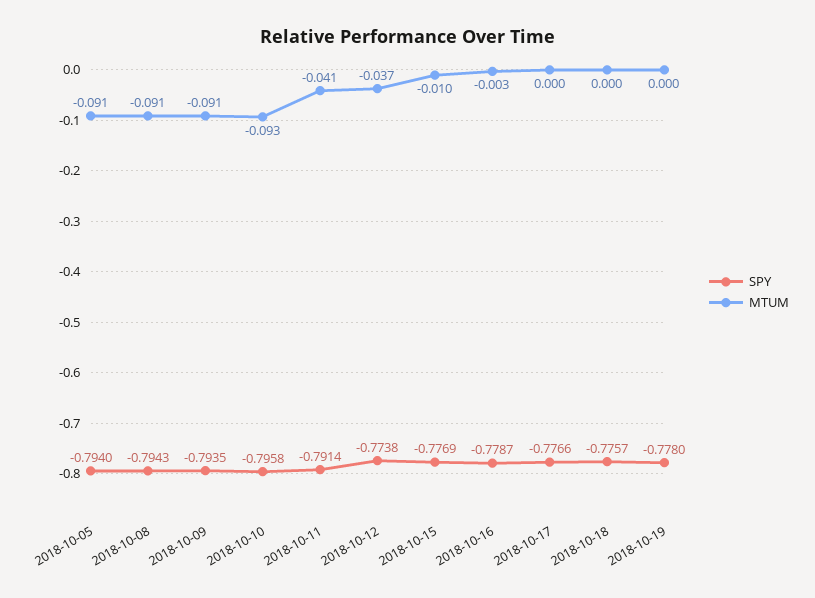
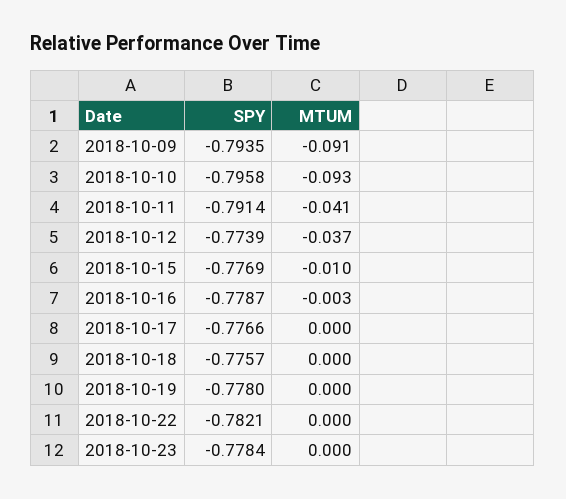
SPY, 2018-10-05: -0.794 -> none
MTUM, 2018-10-05: -0.091 -> none
SPY, 2018-10-08: -0.7943 -> none
MTUM, 2018-10-08: -0.091 -> none
SPY, 2018-10-12: -0.7738 -> -0.7739
SPY, 2018-10-22: none -> -0.7821
MTUM, 2018-10-22: none -> 0
SPY, 2018-10-23: none -> -0.7784
MTUM, 2018-10-23: none -> 0

